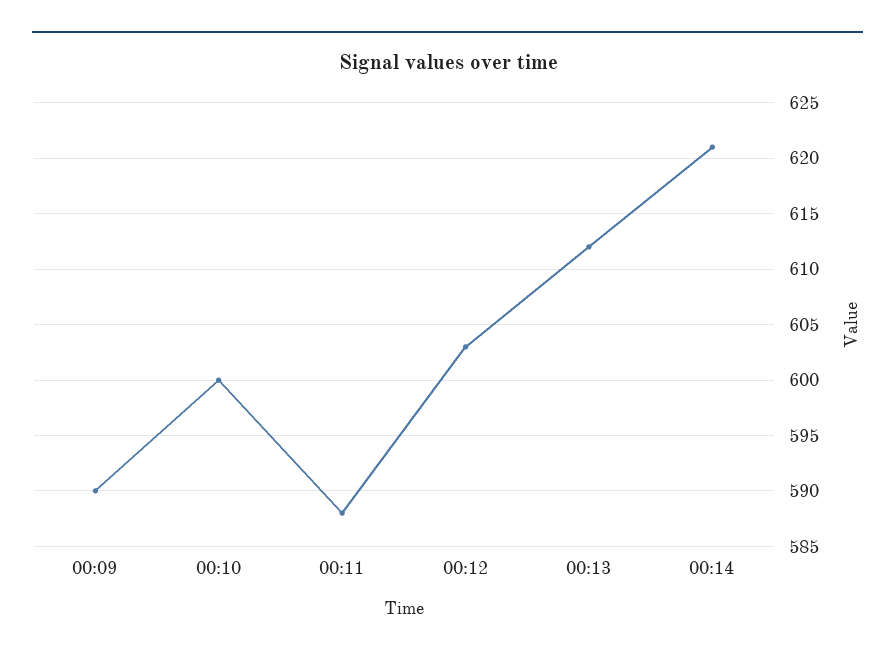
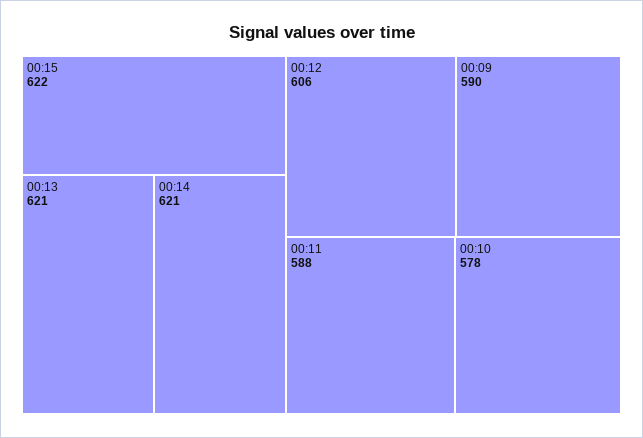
00:10: 600 -> 578
00:12: 603 -> 606
00:13: 612 -> 621
00:15: none -> 622

